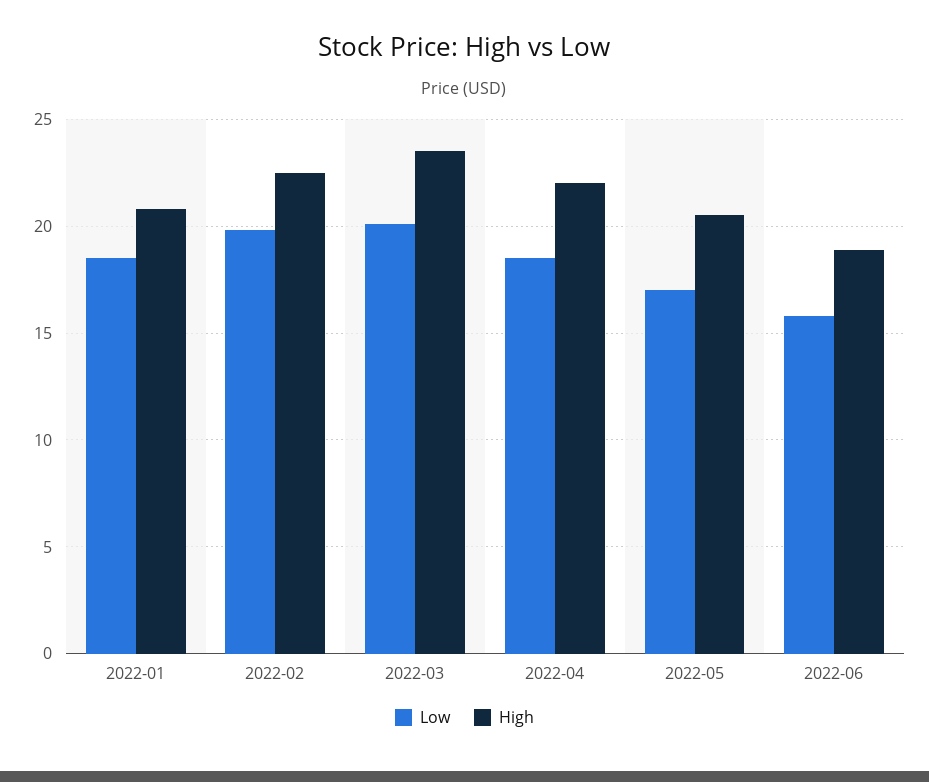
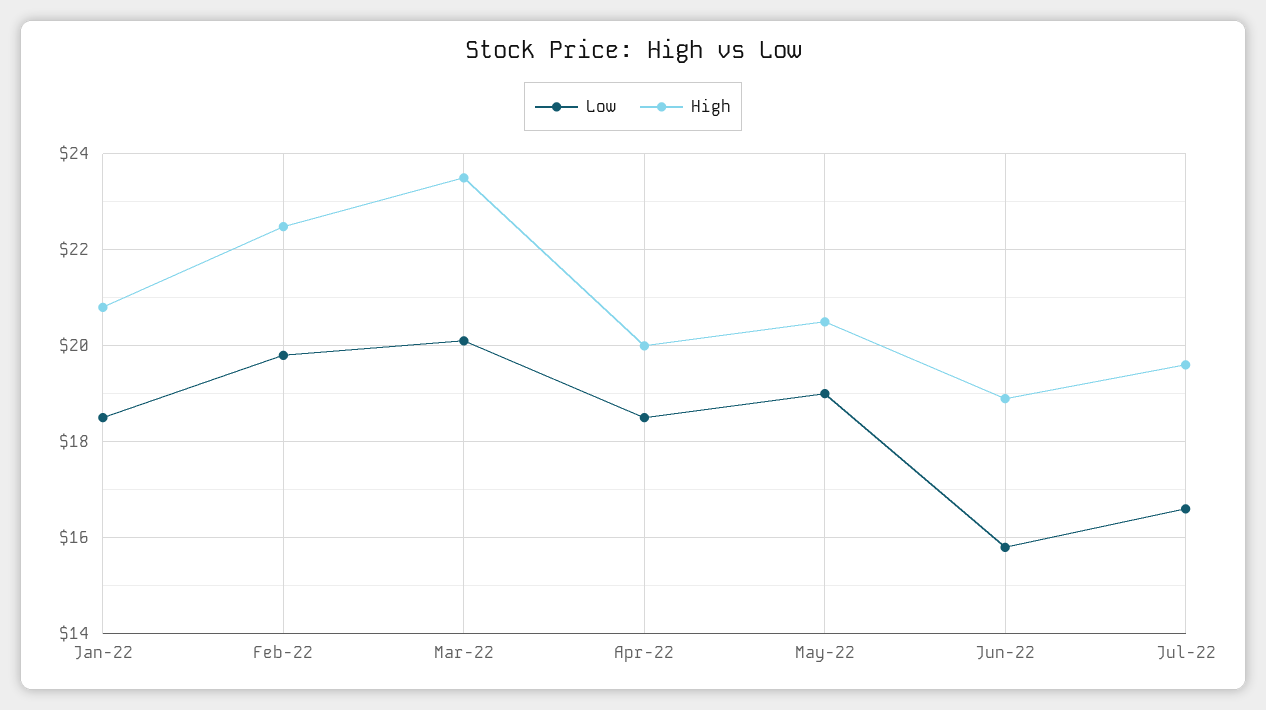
High, 2022-04: 22 -> 20
Low, 2022-05: 17 -> 19
Low, Jul-22: none -> 16.6
High, Jul-22: none -> 19.6

